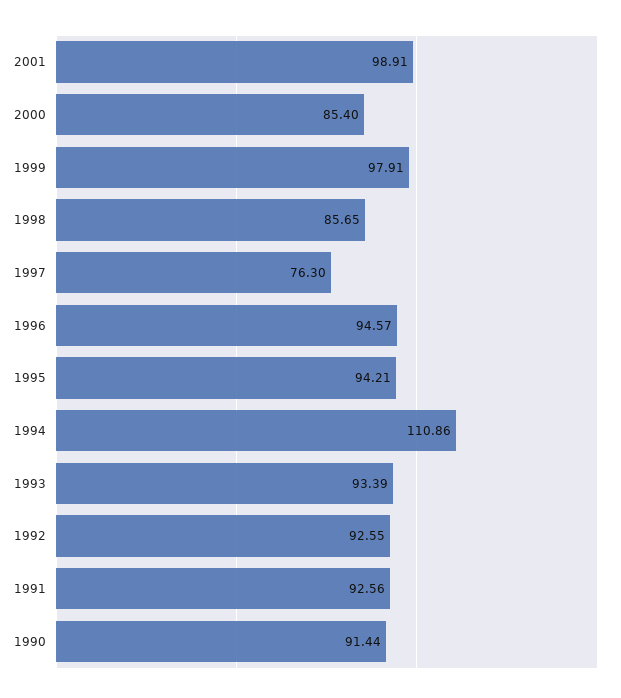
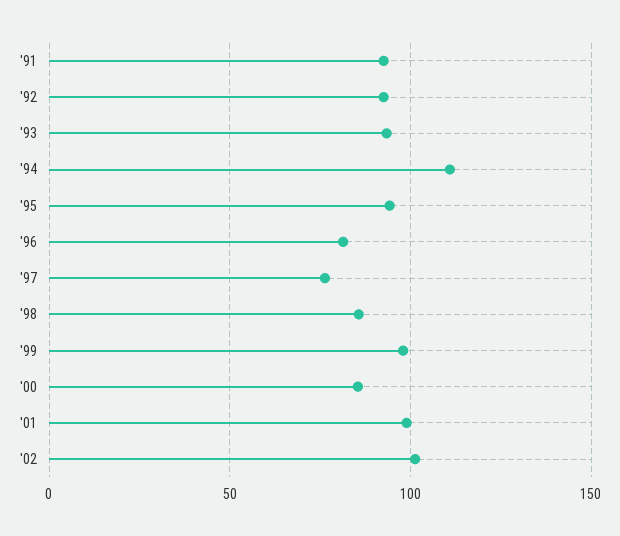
1996: 94.57 -> 80
1990: 91.44 -> none
'02: none -> 100

